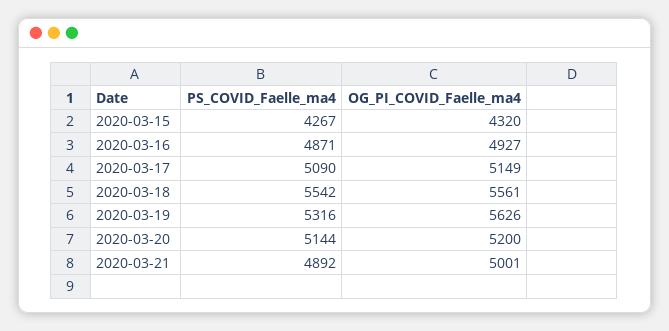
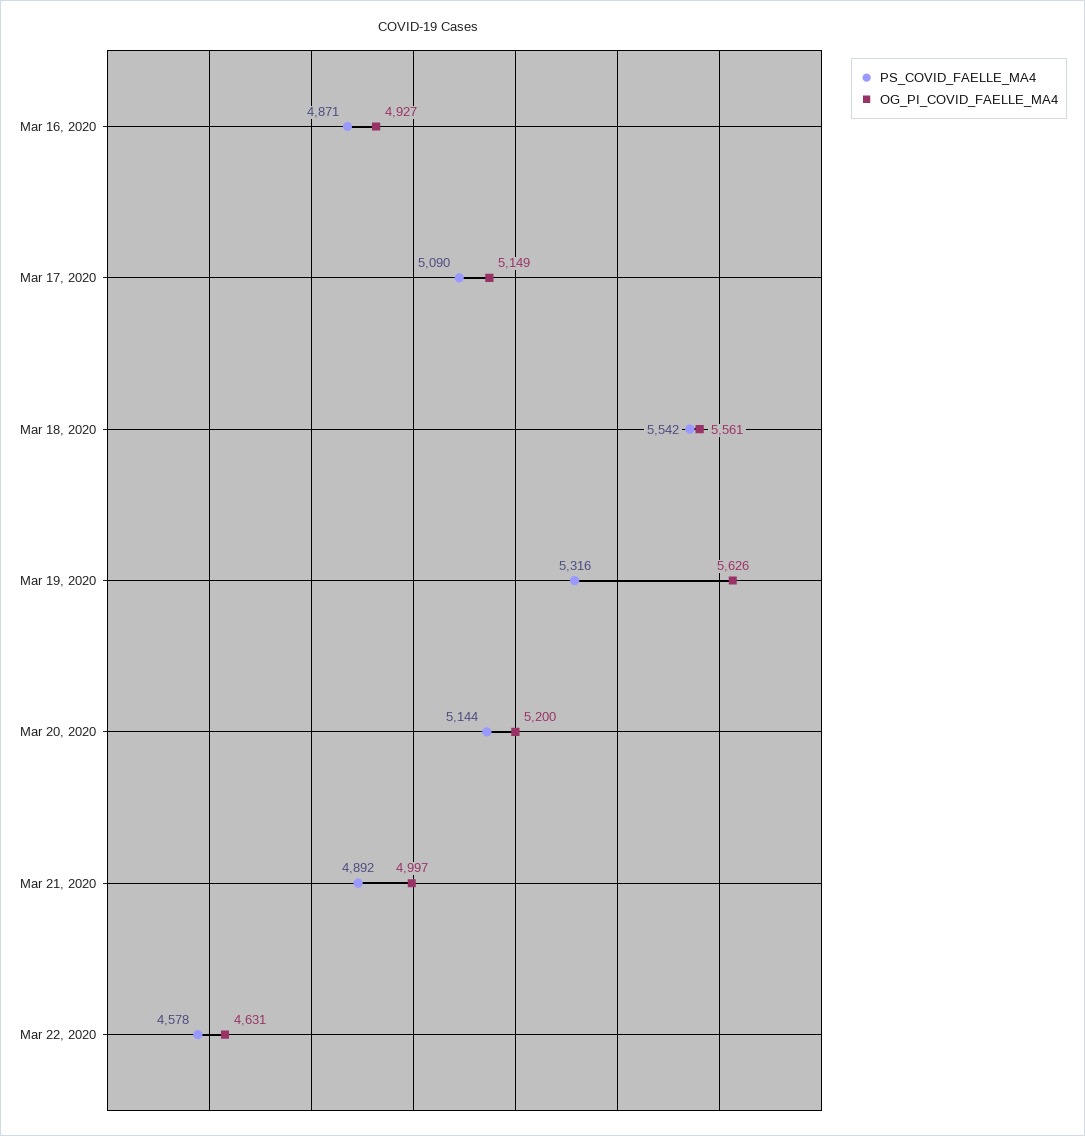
PS_COVID_Faelle_ma4, 2020-03-15: 4267 -> none
OG_PI_COVID_Faelle_ma4, 2020-03-15: 4320 -> none
OG_PI_COVID_Faelle_ma4, 2020-03-21: 5001 -> 4997
PS_COVID_Faelle_ma4, Mar 22, 2020: none -> 4578
OG_PI_COVID_Faelle_ma4, Mar 22, 2020: none -> 4631

